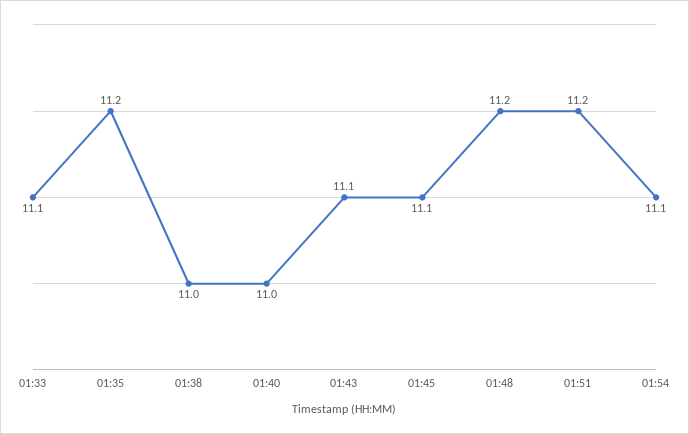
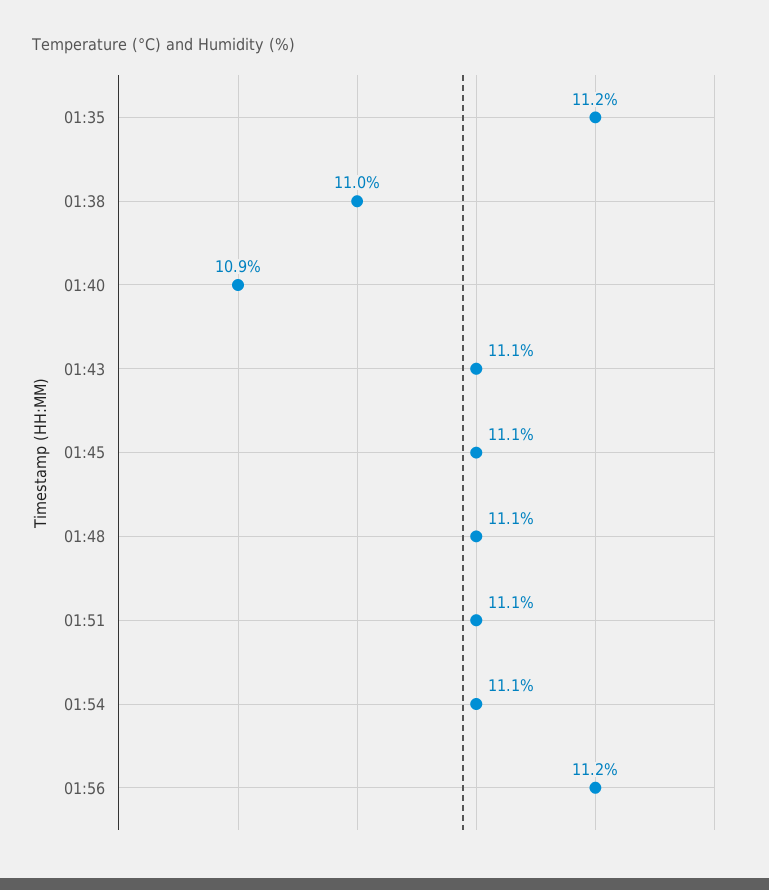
01:33: 11.1 -> none
01:40: 11 -> 10.9
01:48: 11.2 -> 11.1
01:51: 11.2 -> 11.1
01:56: none -> 11.2

